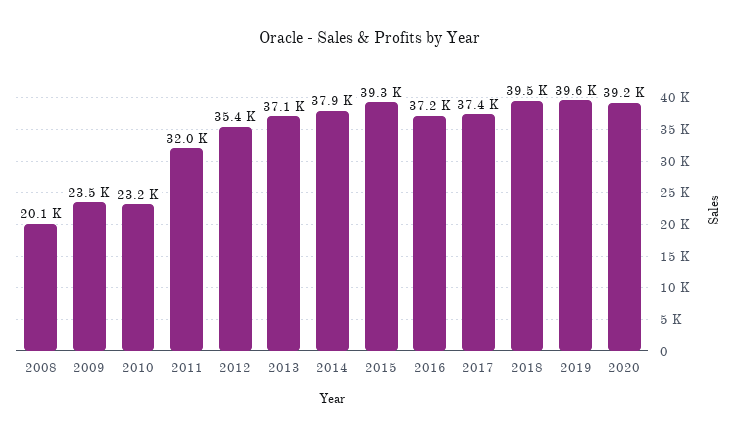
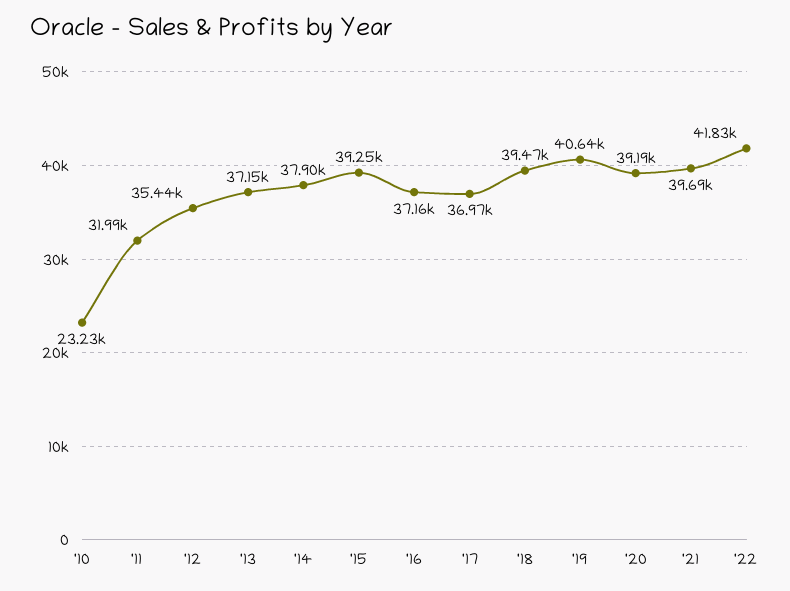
2008: 20100 -> none
2009: 23500 -> none
2017: 37400 -> 36970
2019: 39600 -> 40640
'21: none -> 39690
'22: none -> 41830

